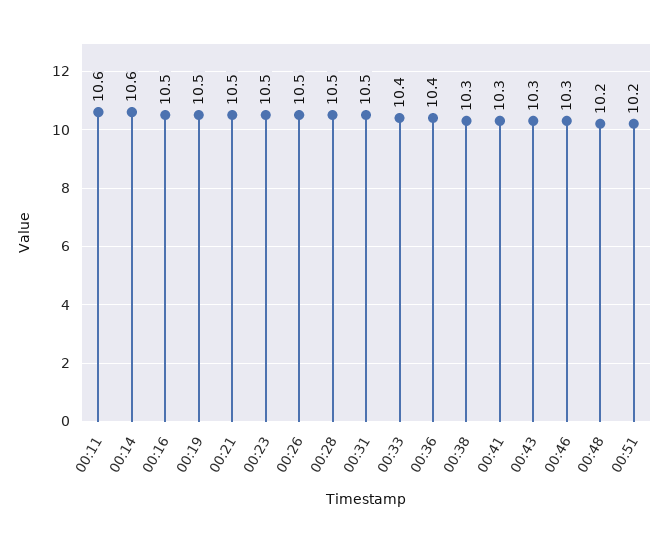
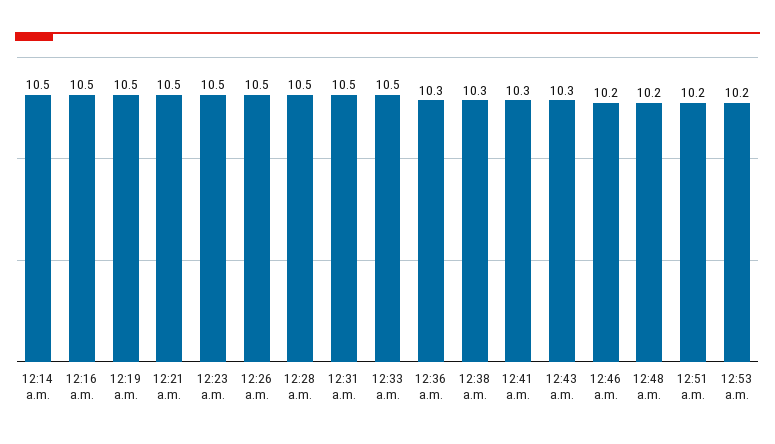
00:11: 10.6 -> none
00:14: 10.6 -> 10.5
00:33: 10.4 -> 10.5
00:36: 10.4 -> 10.3
00:46: 10.3 -> 10.2
12:53 a.m.: none -> 10.2

